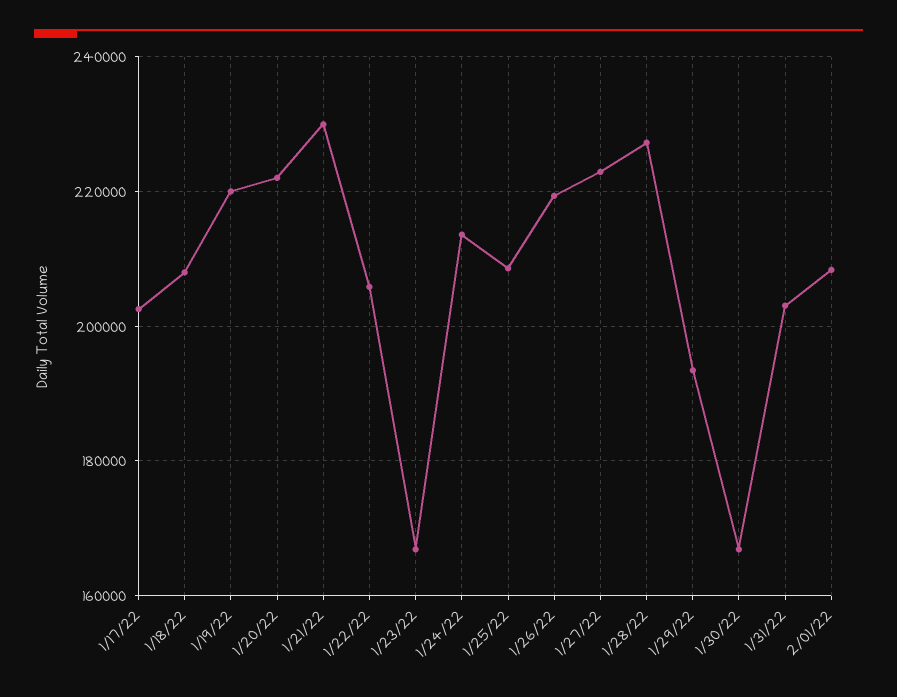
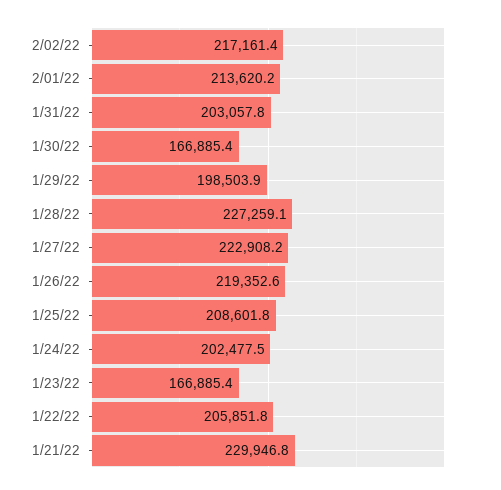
1/17/22: 202000 -> none
1/18/22: 208000 -> none
1/19/22: 220000 -> none
1/20/22: 222000 -> none
1/24/22: 214000 -> 202477.5
1/29/22: 194000 -> 198503.9
2/01/22: 208000 -> 213620.2
2/02/22: none -> 217161.4

